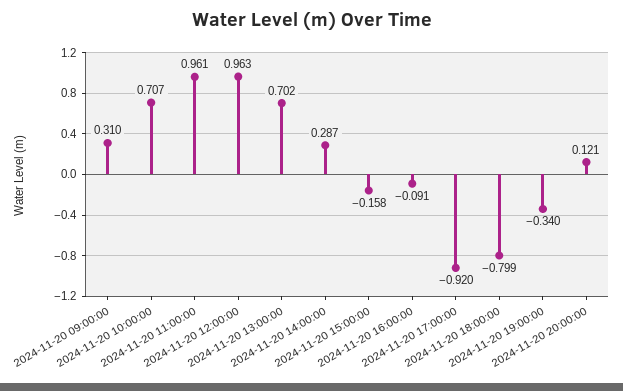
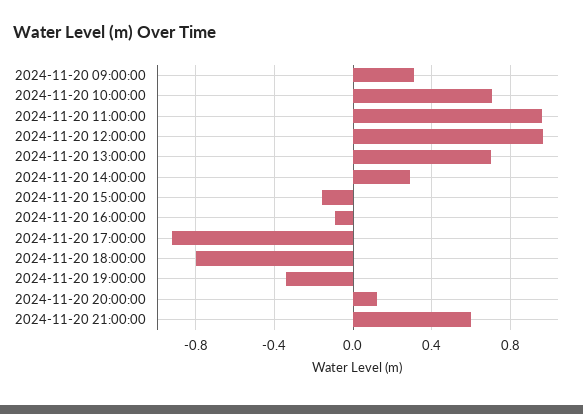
2024-11-20 21:00:00: none -> 0.6

